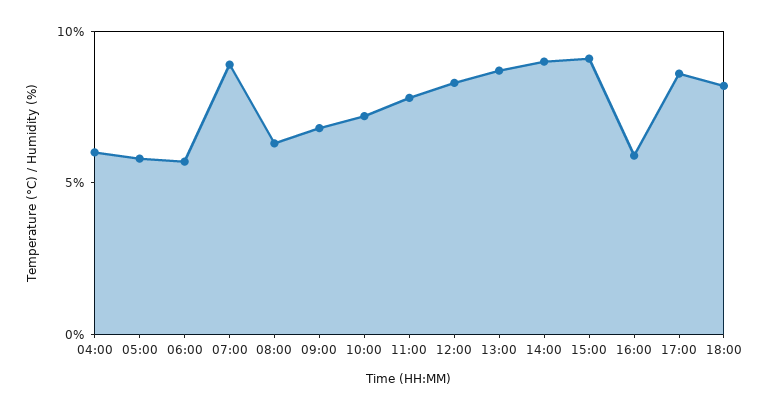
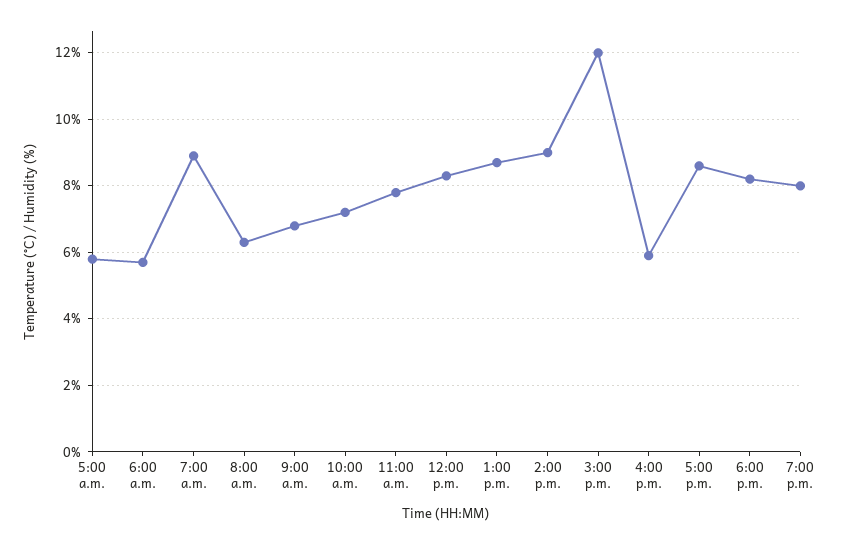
04:00: 6 -> none
15:00: 9 -> 12
7:00 p.m.: none -> 8

